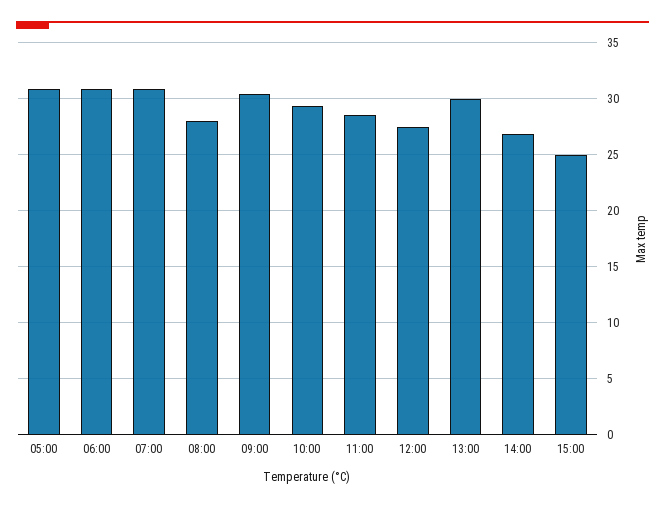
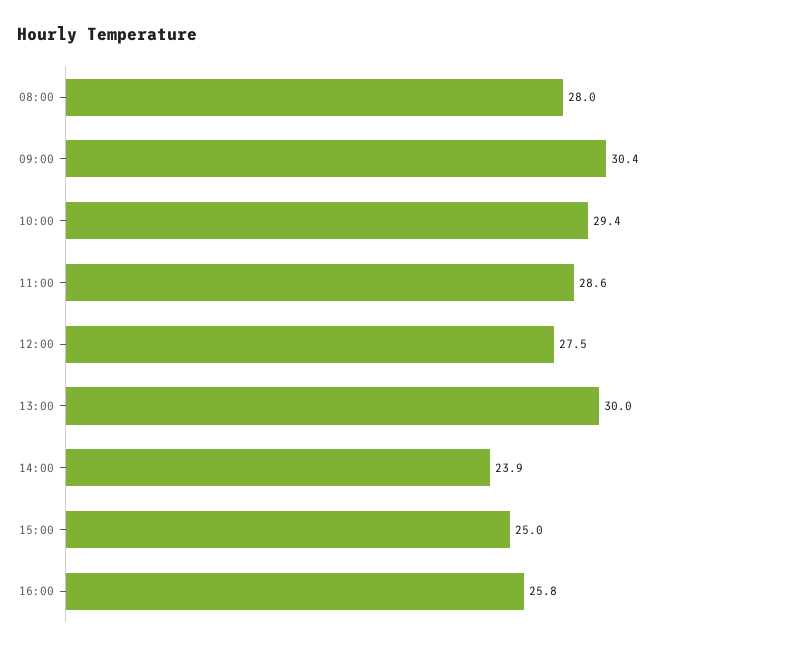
05:00: 31 -> none
06:00: 31 -> none
07:00: 31 -> none
14:00: 27 -> 23.9
16:00: none -> 25.8

